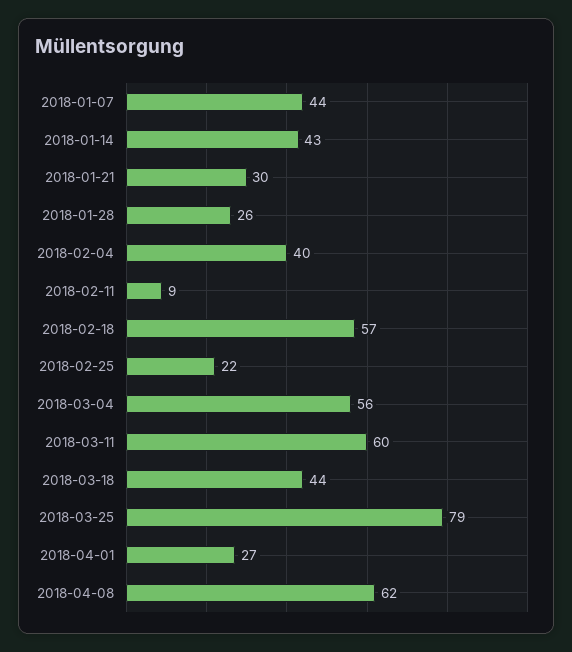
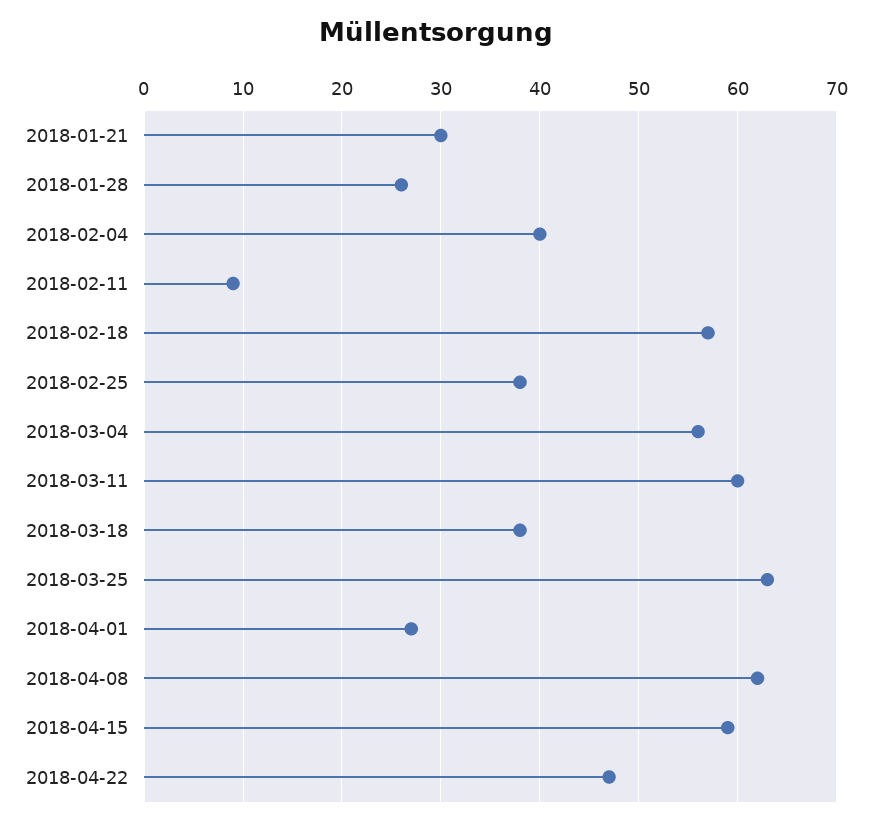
2018-01-07: 44 -> none
2018-01-14: 43 -> none
2018-02-25: 22 -> 38
2018-03-18: 44 -> 38
2018-03-25: 79 -> 63
2018-04-15: none -> 59
2018-04-22: none -> 47

